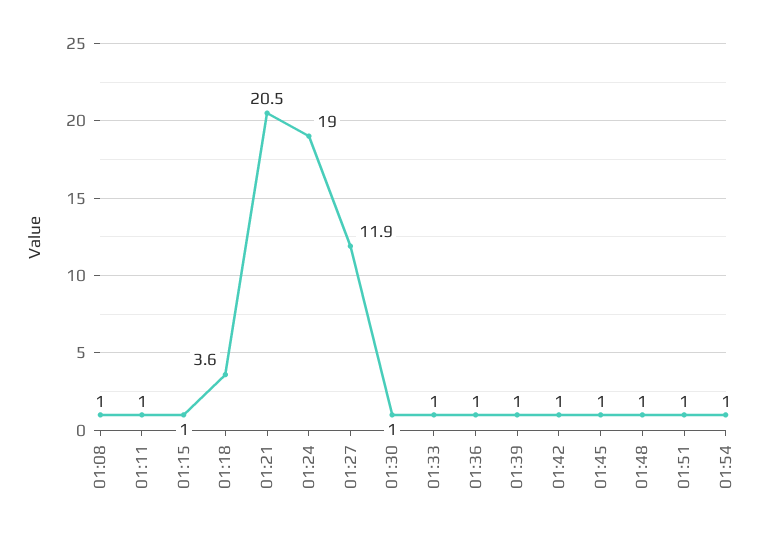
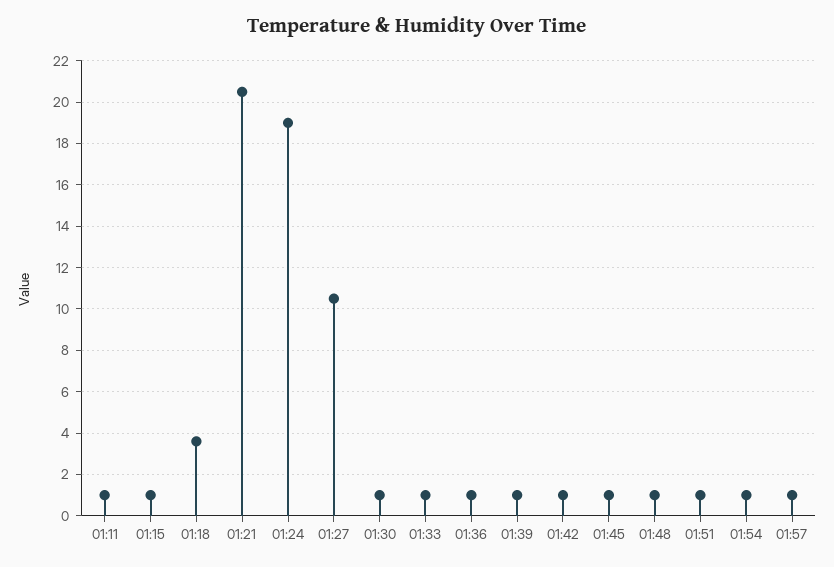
01:08: 1 -> none
01:27: 11.9 -> 10.5
01:57: none -> 1

